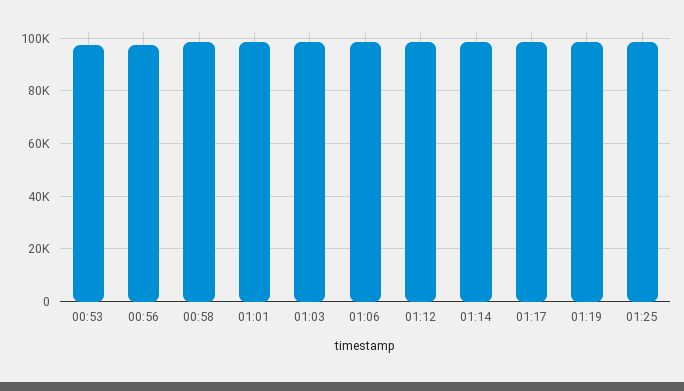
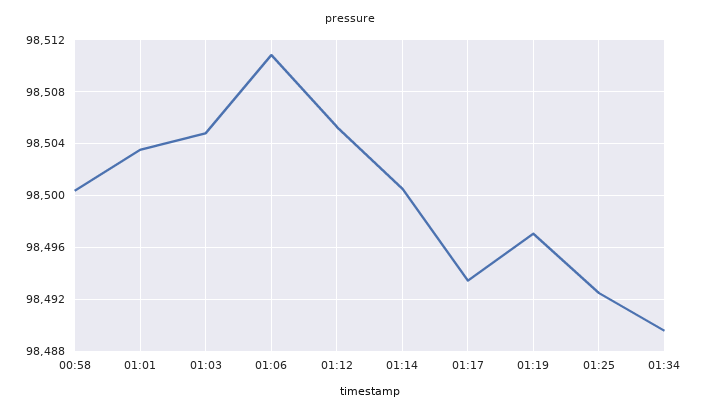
00:53: 97500 -> none
00:56: 97500 -> none
01:34: none -> 98489.5

